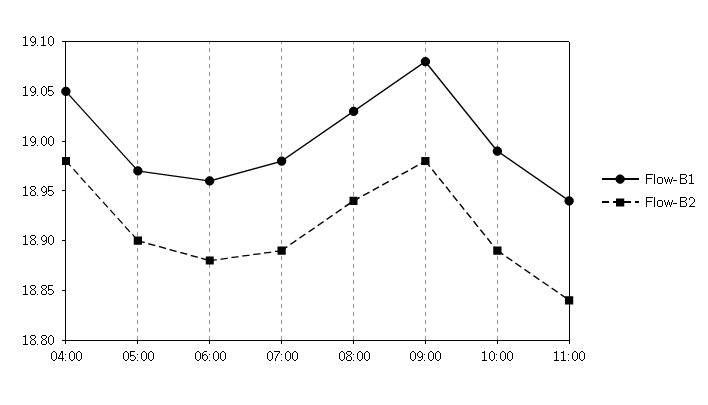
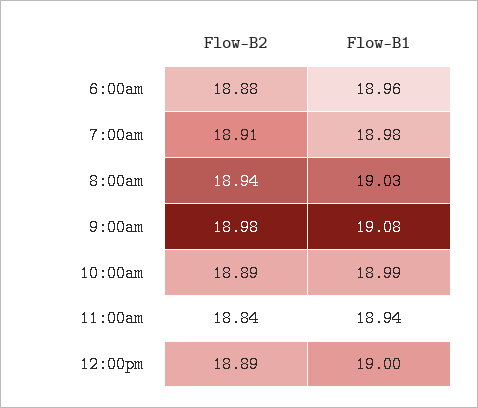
Flow-B1, 04:00: 19.05 -> none
Flow-B2, 04:00: 18.98 -> none
Flow-B1, 05:00: 18.97 -> none
Flow-B2, 05:00: 18.9 -> none
Flow-B2, 07:00: 18.89 -> 18.91
Flow-B2, 12:00pm: none -> 18.89
Flow-B1, 12:00pm: none -> 19

